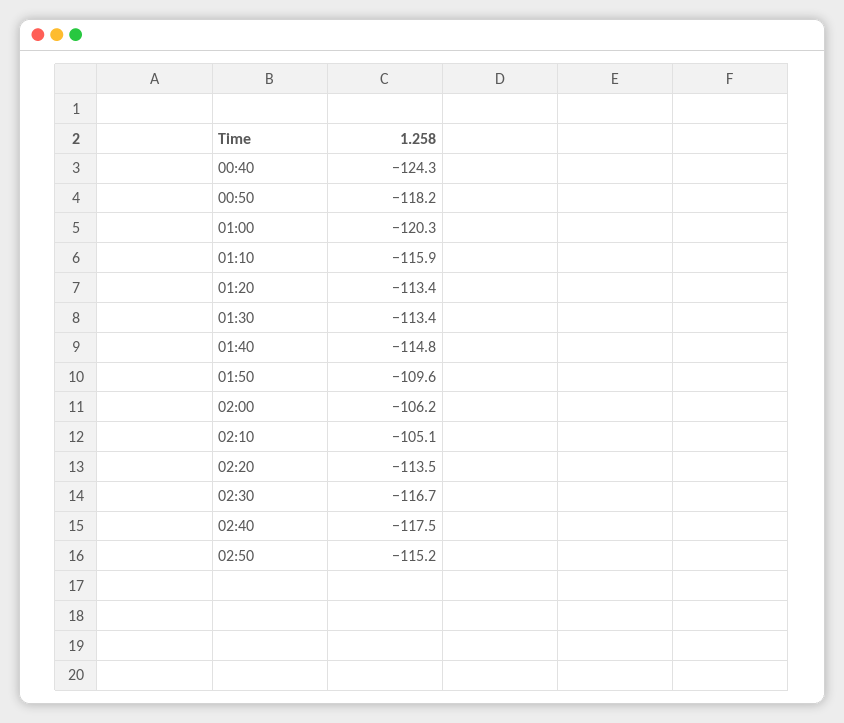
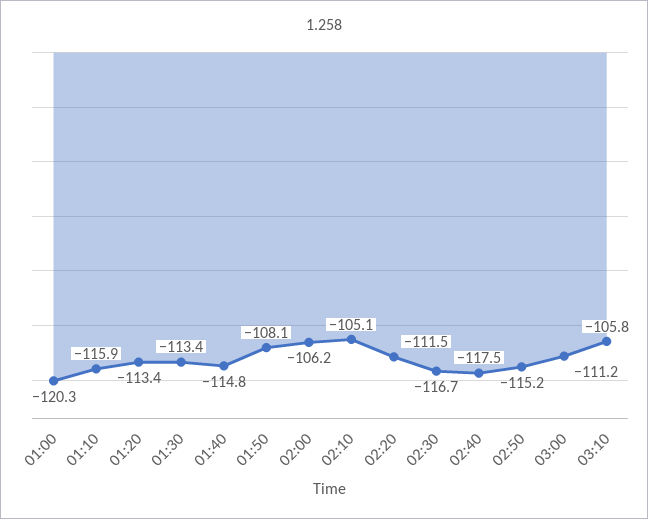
00:40: -124.3 -> none
00:50: -118.2 -> none
01:50: -109.6 -> -108.1
02:20: -113.5 -> -111.5
03:00: none -> -111.2
03:10: none -> -105.8

